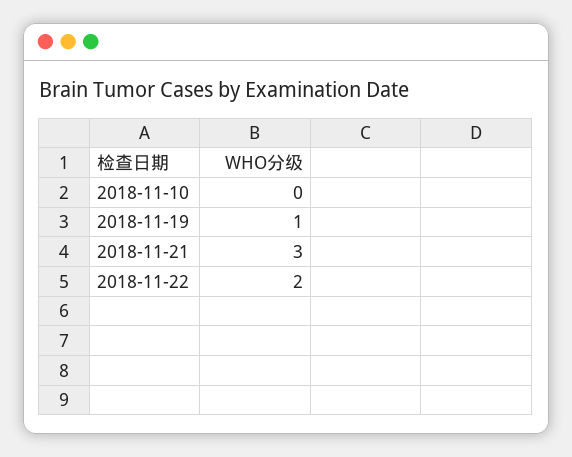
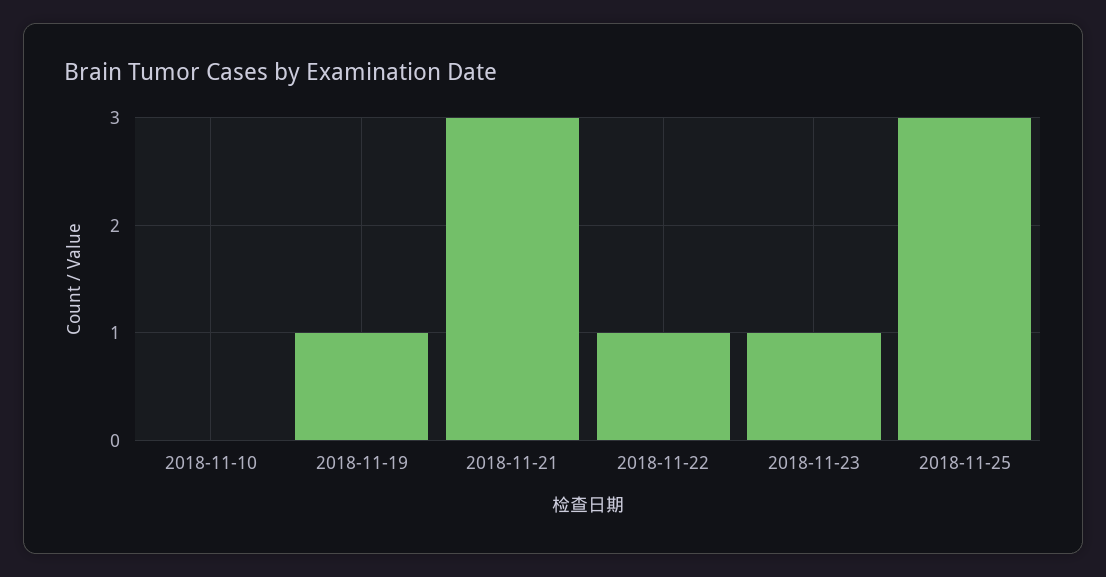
2018-11-22: 2 -> 1
2018-11-23: none -> 1
2018-11-25: none -> 3

